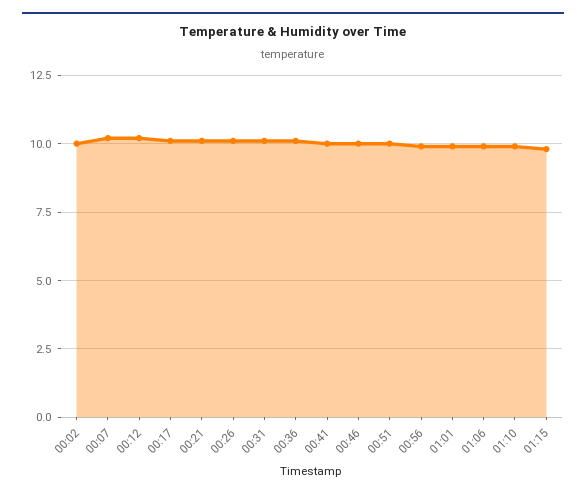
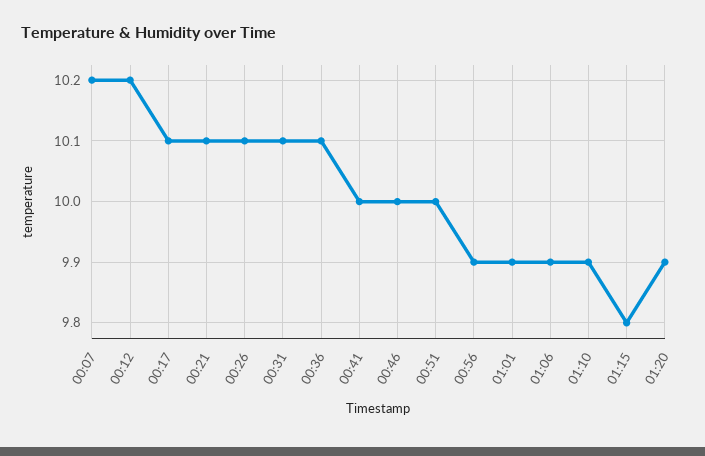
00:02: 10 -> none
01:20: none -> 9.9

